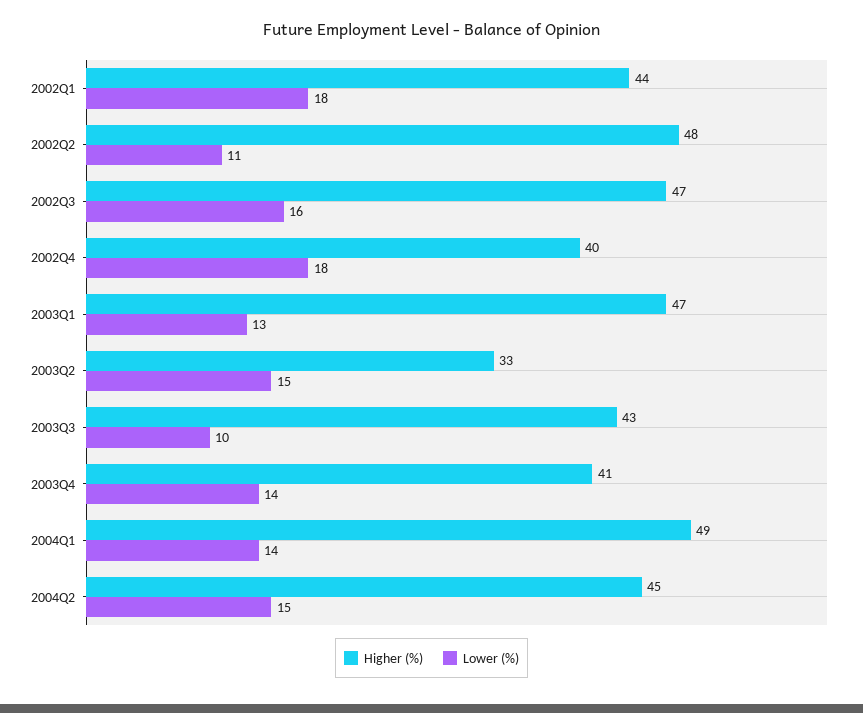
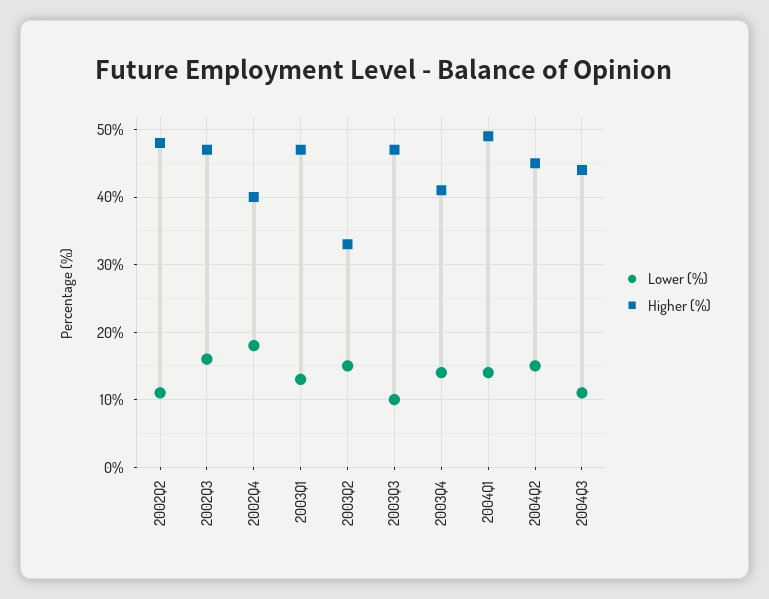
Higher (%), 2002Q1: 44 -> none
Lower (%), 2002Q1: 18 -> none
Higher (%), 2003Q3: 43 -> 47
Lower (%), 2004Q3: none -> 11
Higher (%), 2004Q3: none -> 44

